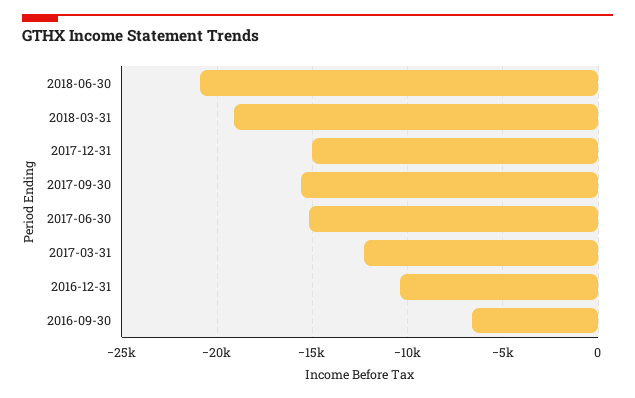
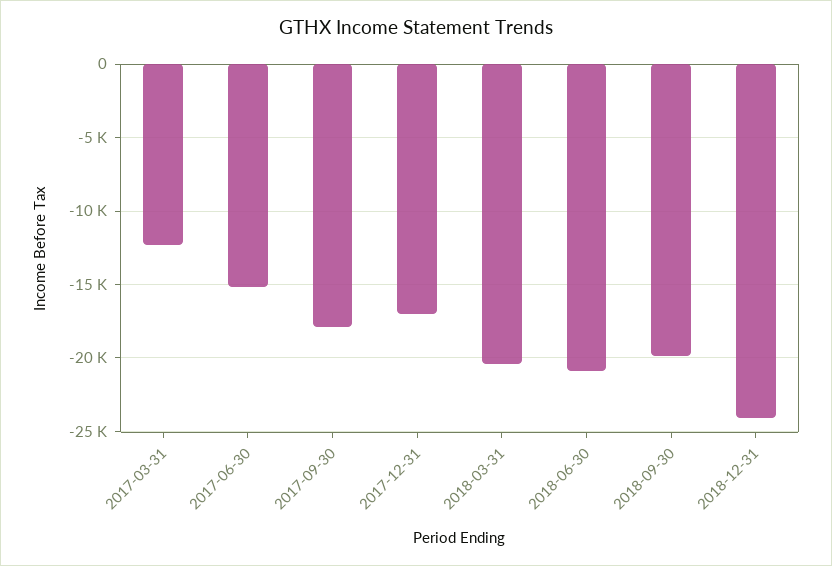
2018-03-31: -19000 -> -20500
2017-12-31: -15000 -> -17000
2017-09-30: -15500 -> -18000
2016-12-31: -10500 -> none
2016-09-30: -6500 -> none
2018-09-30: none -> -20000
2018-12-31: none -> -24000

